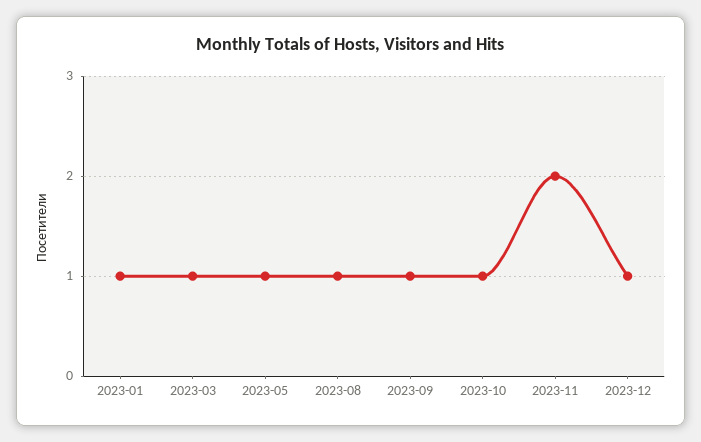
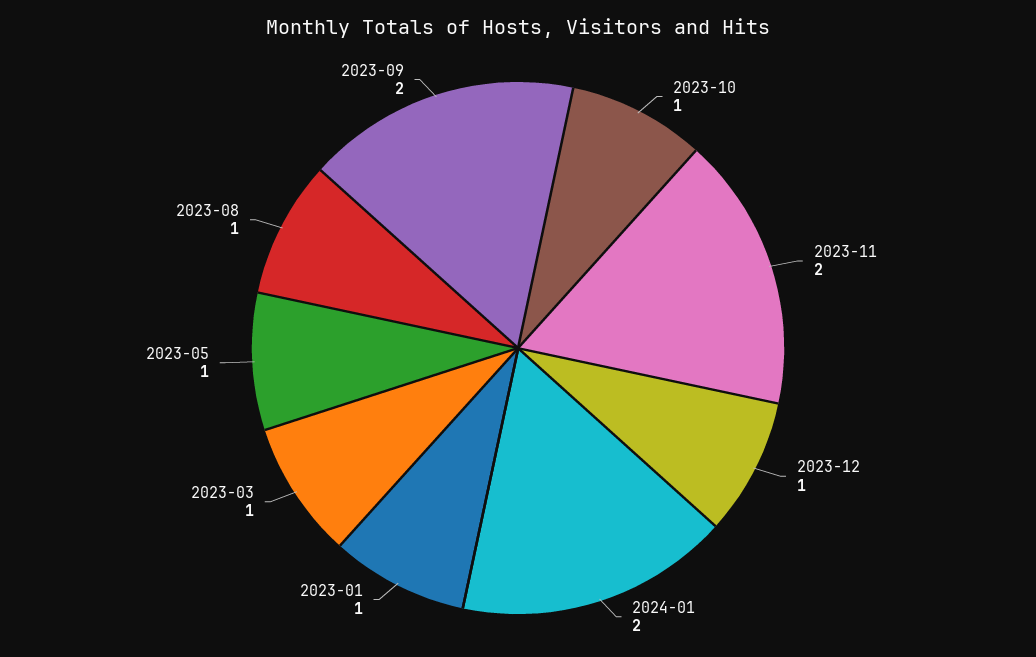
2023-09: 1 -> 2
2024-01: none -> 2

